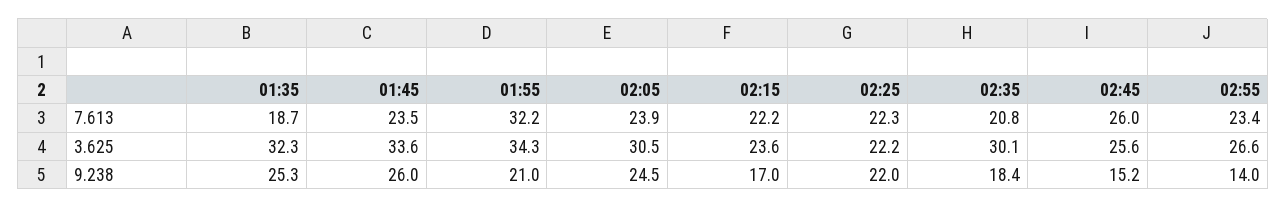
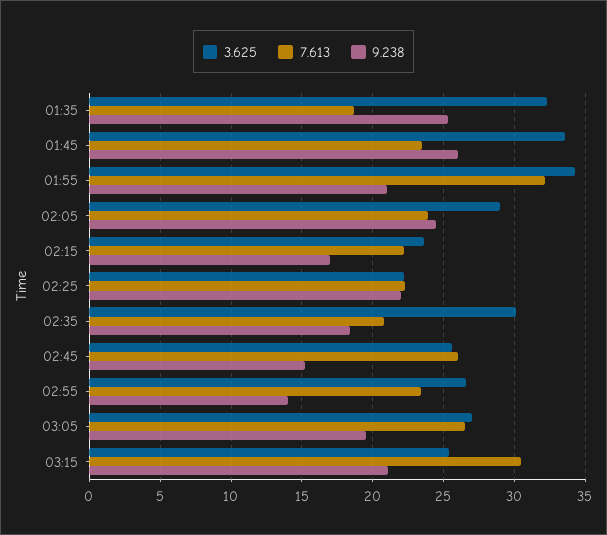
3.625, 02:05: 30.5 -> 29
3.625, 03:05: none -> 27
7.613, 03:05: none -> 26.5
9.238, 03:05: none -> 19.5
3.625, 03:15: none -> 25.5
7.613, 03:15: none -> 30.5
9.238, 03:15: none -> 21

